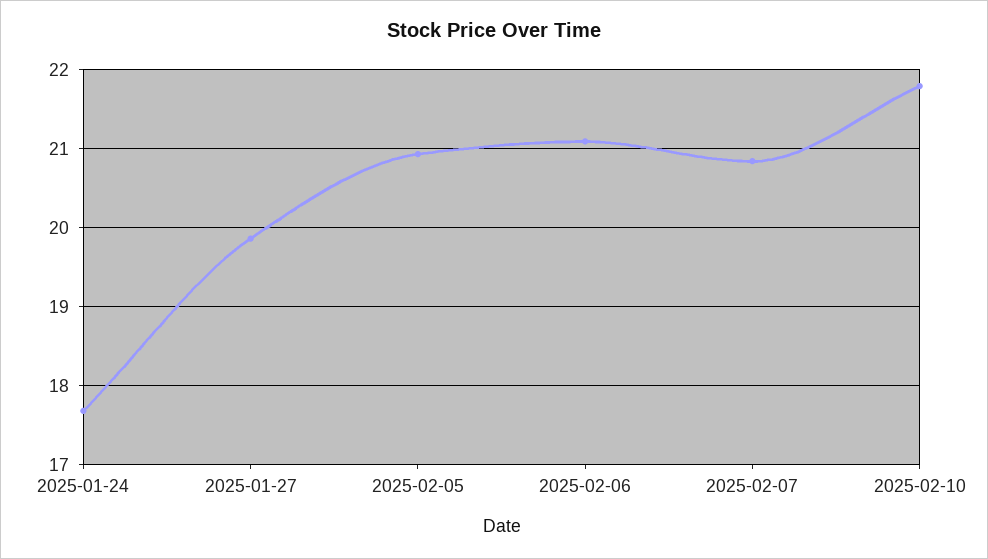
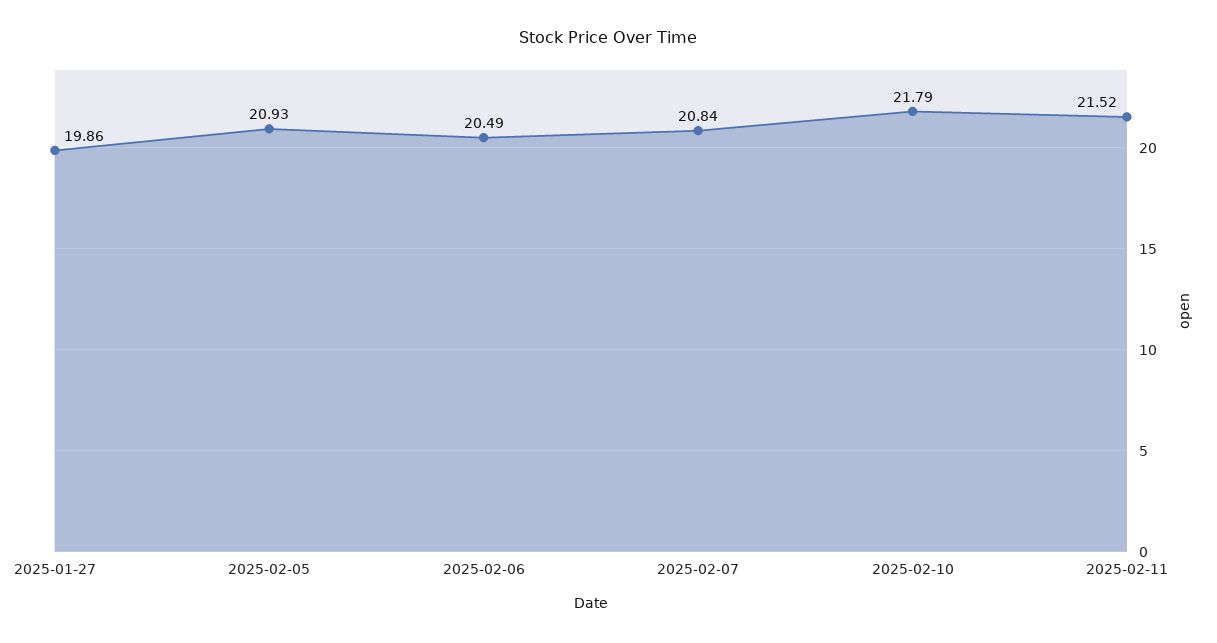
2025-01-24: 17.7 -> none
2025-02-06: 21.1 -> 20.49
2025-02-11: none -> 21.52

